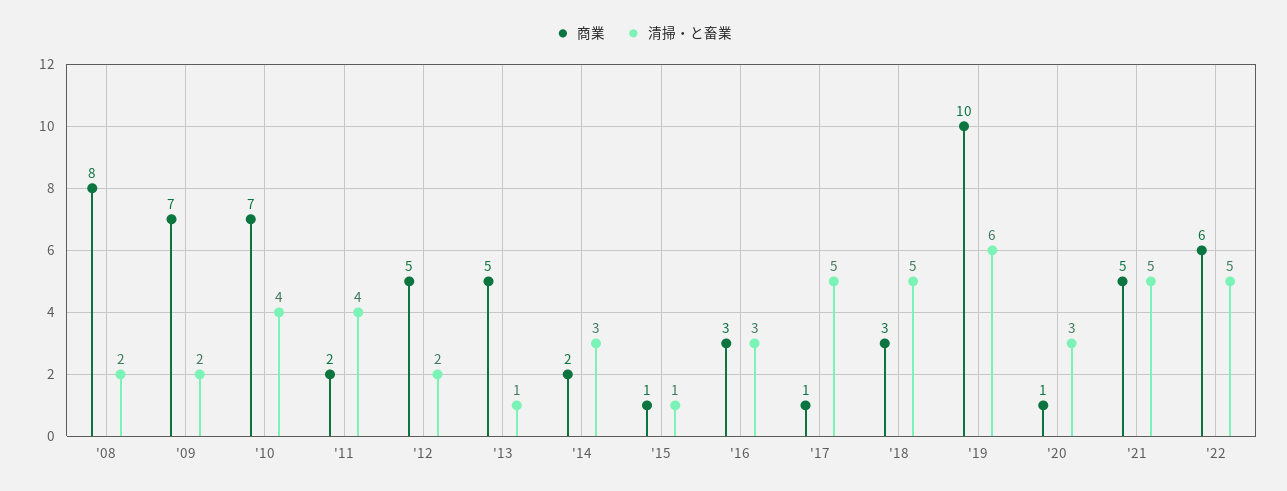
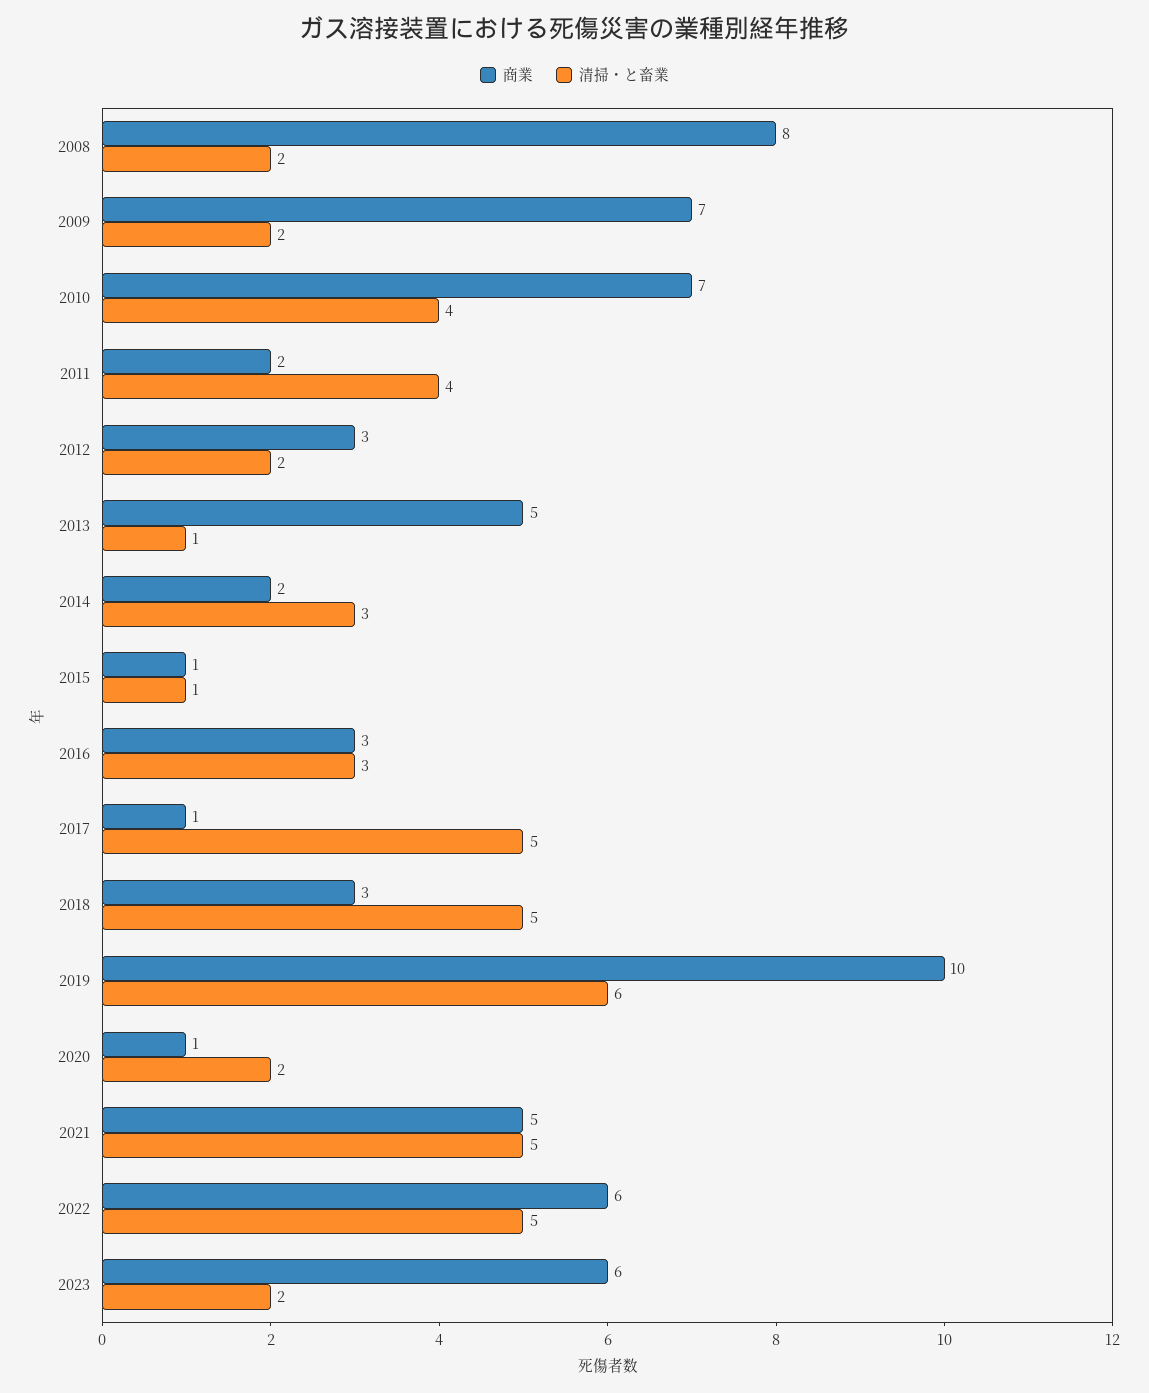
商業, '12: 5 -> 3
清掃・と畜業, '20: 3 -> 2
商業, 2023: none -> 6
清掃・と畜業, 2023: none -> 2

